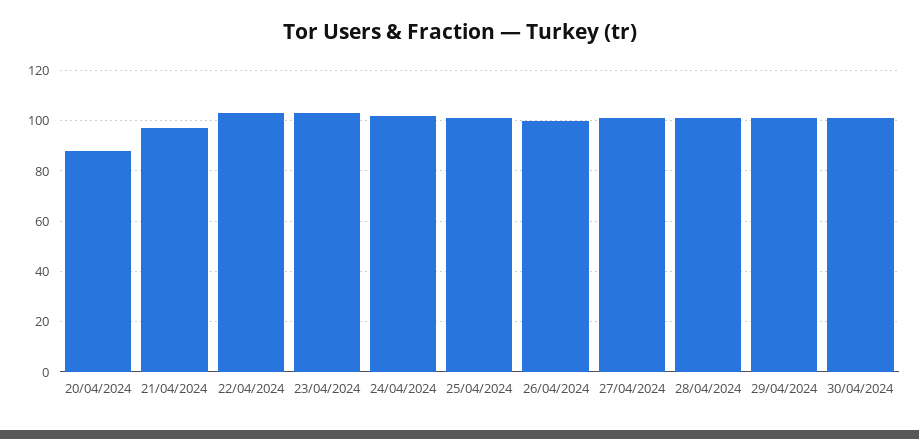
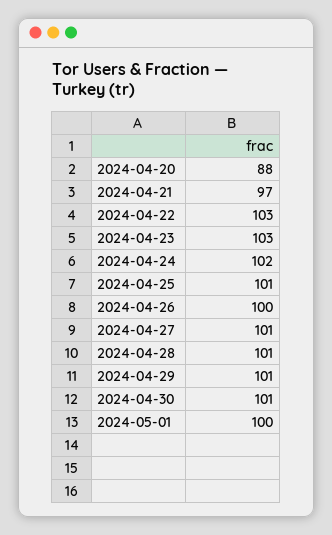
2024-05-01: none -> 100

